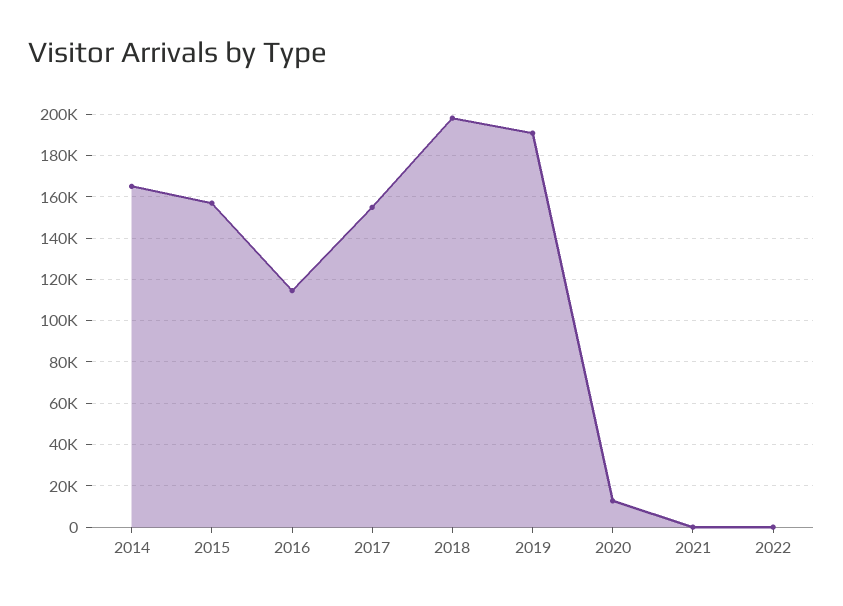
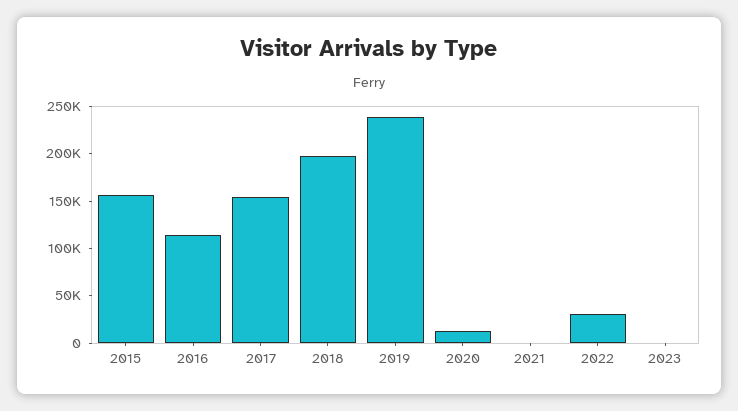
2014: 165000 -> none
2019: 190000 -> 240000
2022: 0 -> 30000
2023: none -> 0

